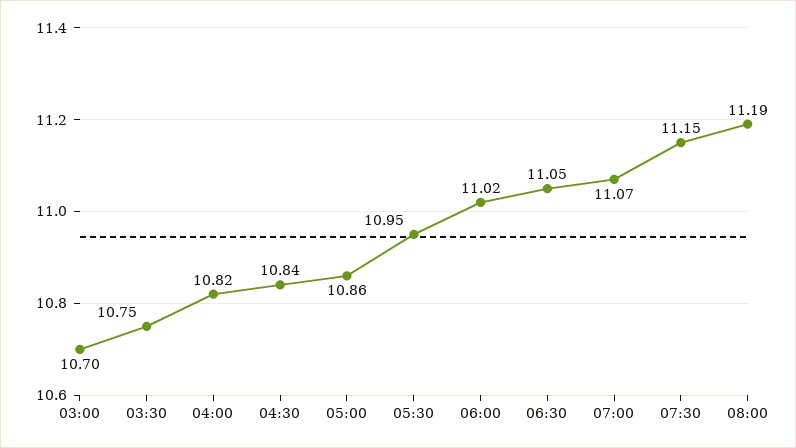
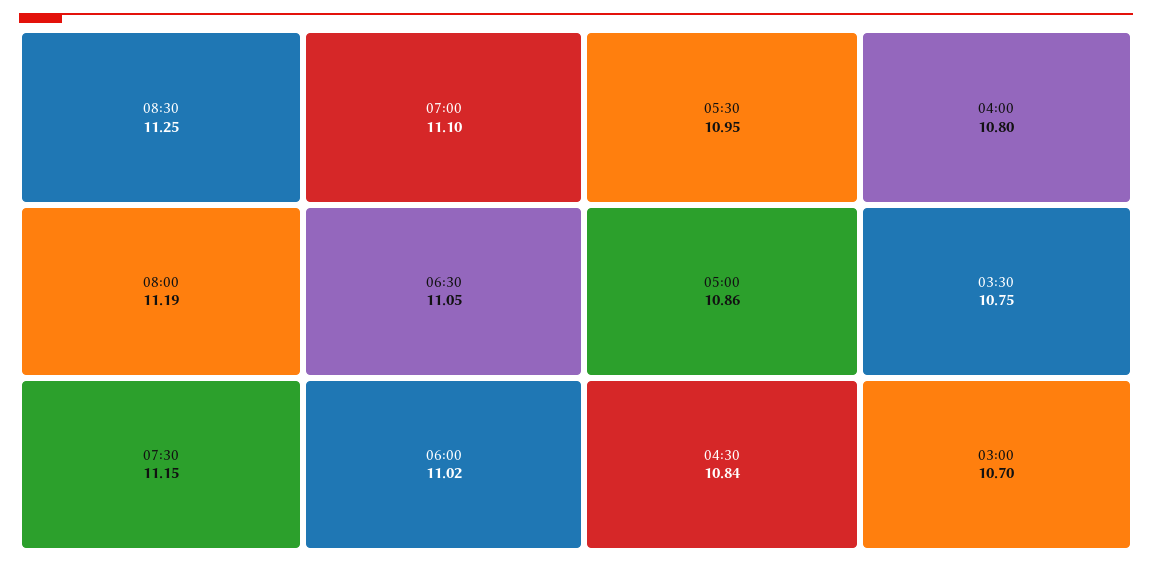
04:00: 10.82 -> 10.8
07:00: 11.07 -> 11.1
08:30: none -> 11.25

